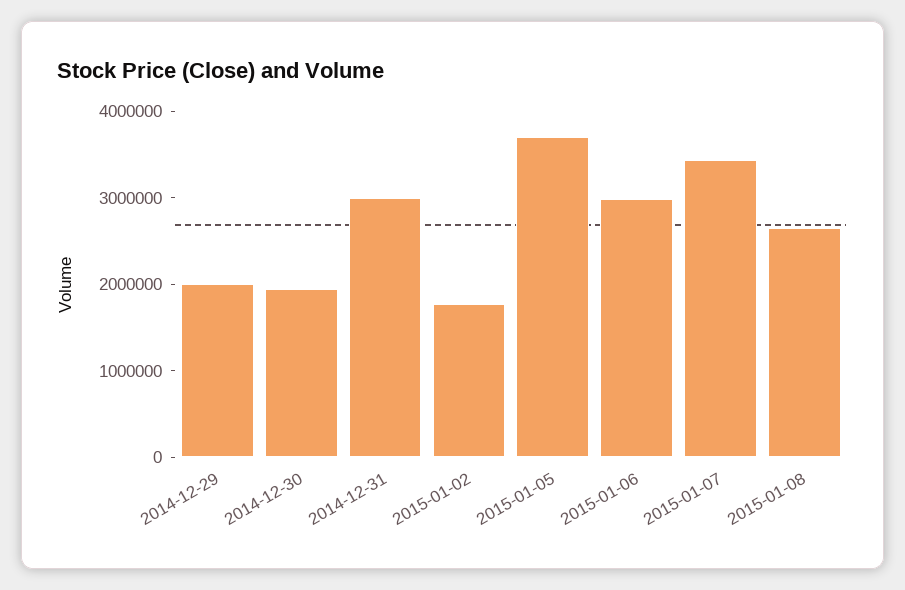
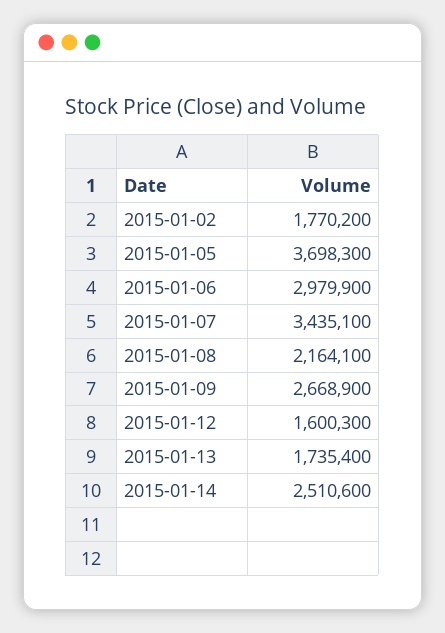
2014-12-29: 2000000 -> none
2014-12-30: 2000000 -> none
2014-12-31: 3000000 -> none
2015-01-08: 2600000 -> 2164100
2015-01-09: none -> 2668900
2015-01-12: none -> 1600300
2015-01-13: none -> 1735400
2015-01-14: none -> 2510600

